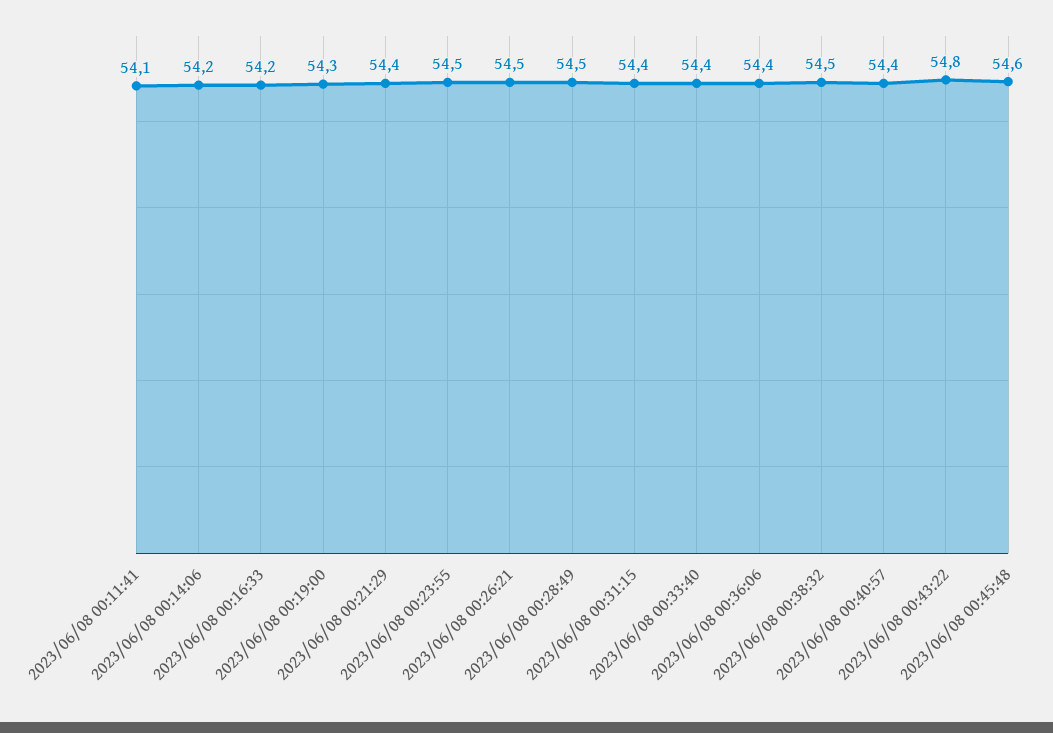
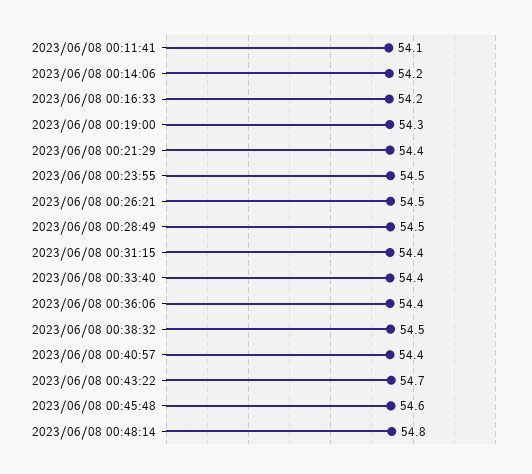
2023/06/08 00:43:22: 54.8 -> 54.7
2023/06/08 00:48:14: none -> 54.8

